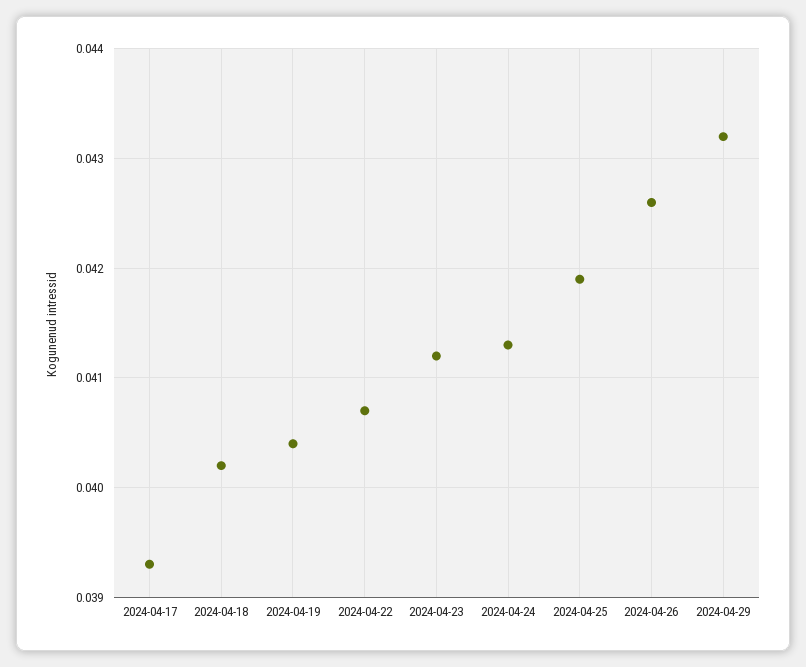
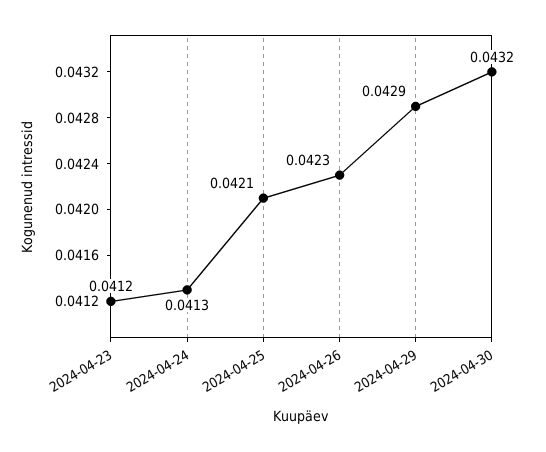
2024-04-17: 0.0393 -> none
2024-04-18: 0.0402 -> none
2024-04-19: 0.0404 -> none
2024-04-22: 0.0407 -> none
2024-04-25: 0.0419 -> 0.0421
2024-04-26: 0.0426 -> 0.0423
2024-04-29: 0.0432 -> 0.0429
2024-04-30: none -> 0.0432

